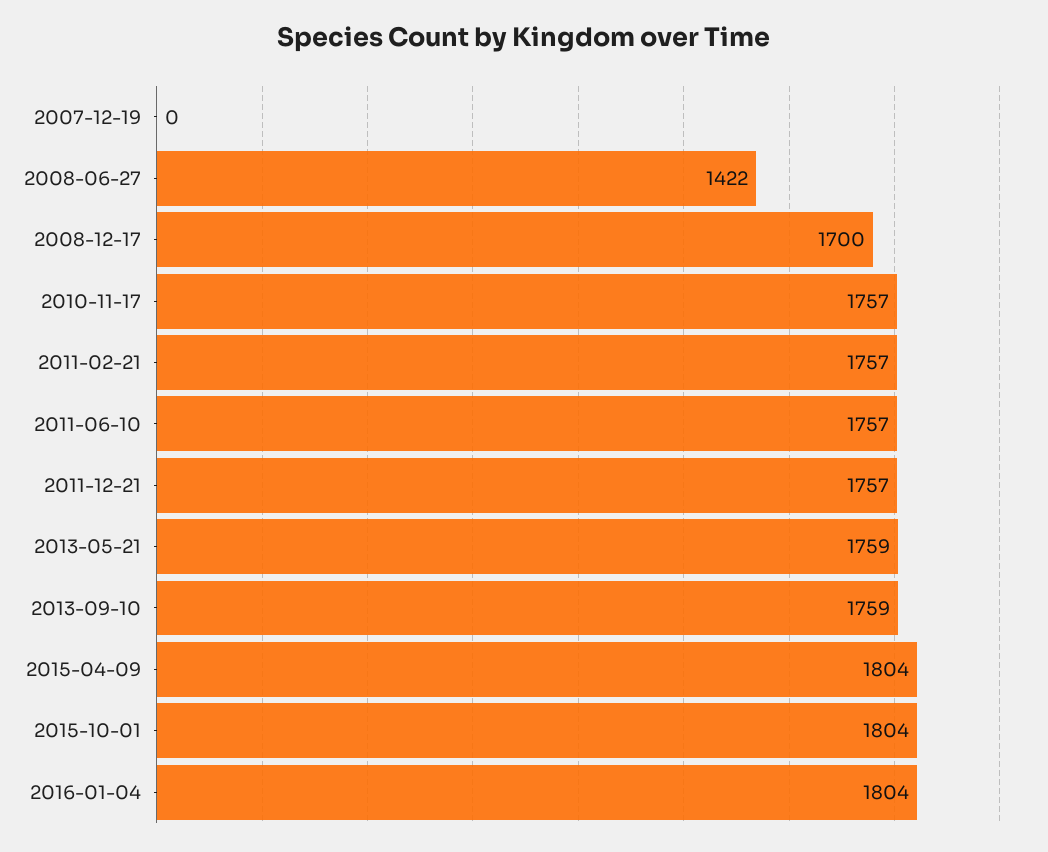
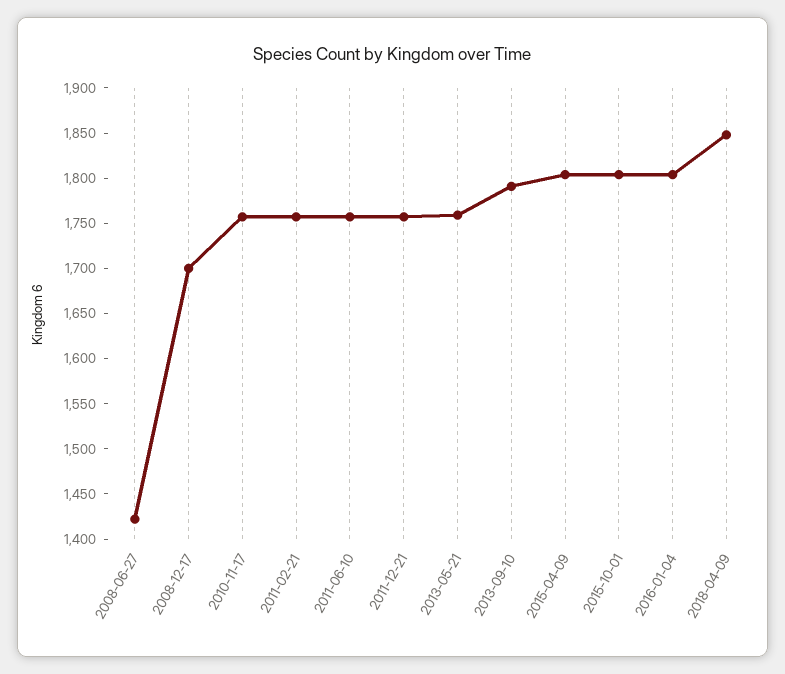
2007-12-19: 0 -> none
2013-09-10: 1759 -> 1790
2018-04-09: none -> 1850

